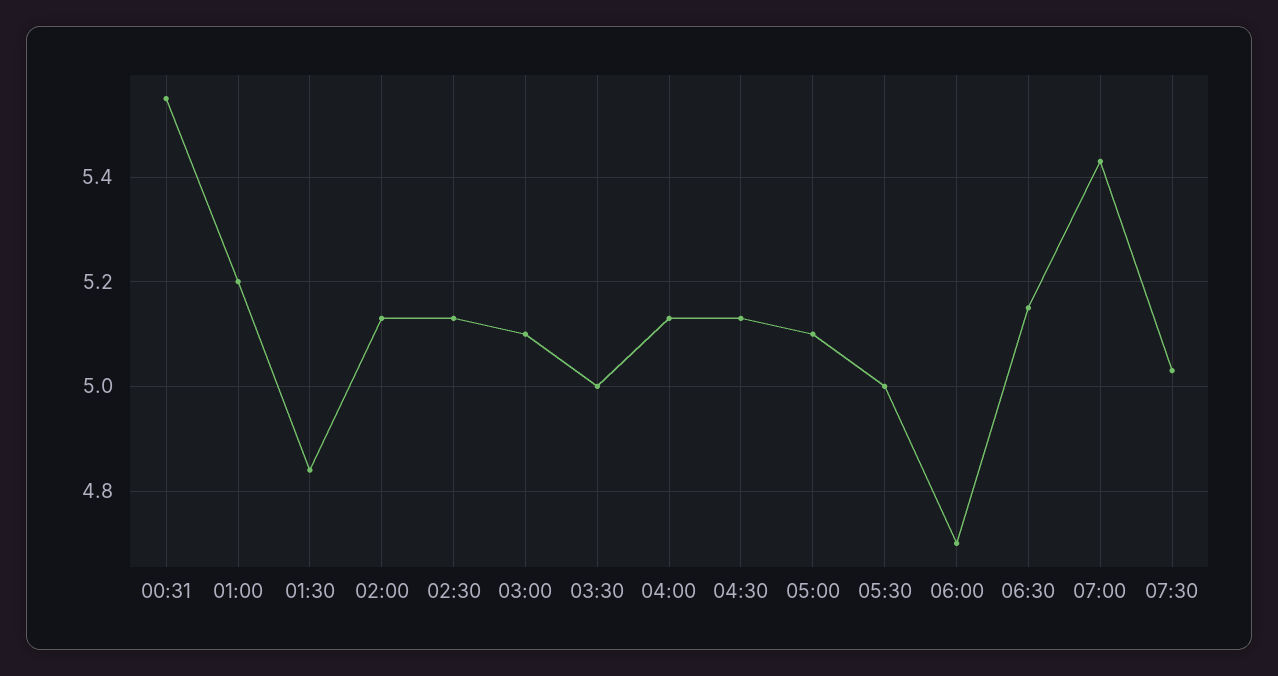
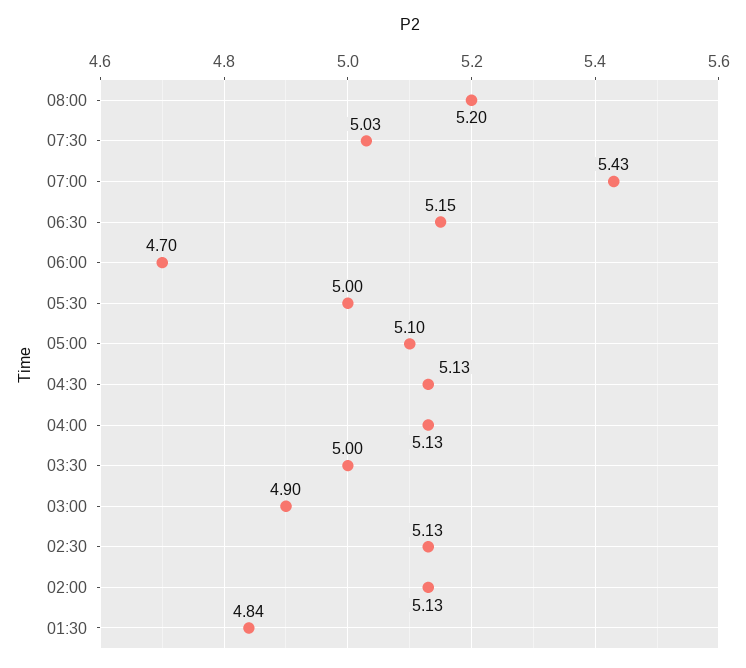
00:31: 5.55 -> none
01:00: 5.2 -> none
03:00: 5.1 -> 4.9
08:00: none -> 5.2

